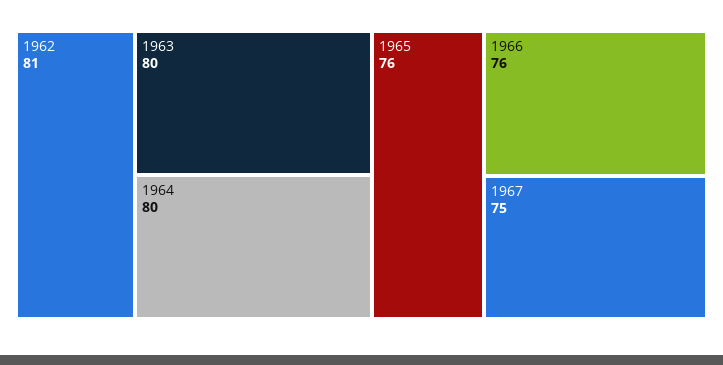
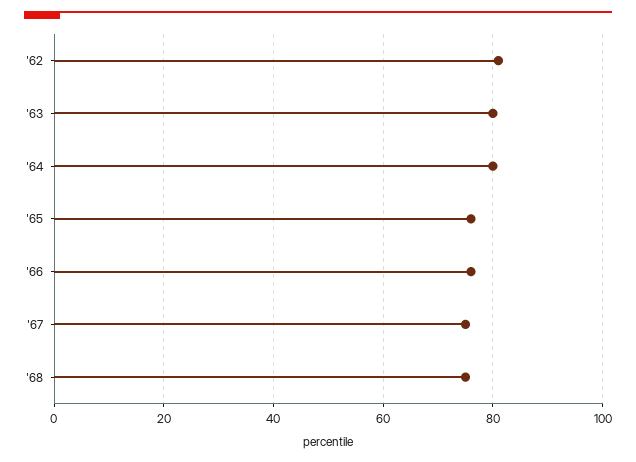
'68: none -> 75

